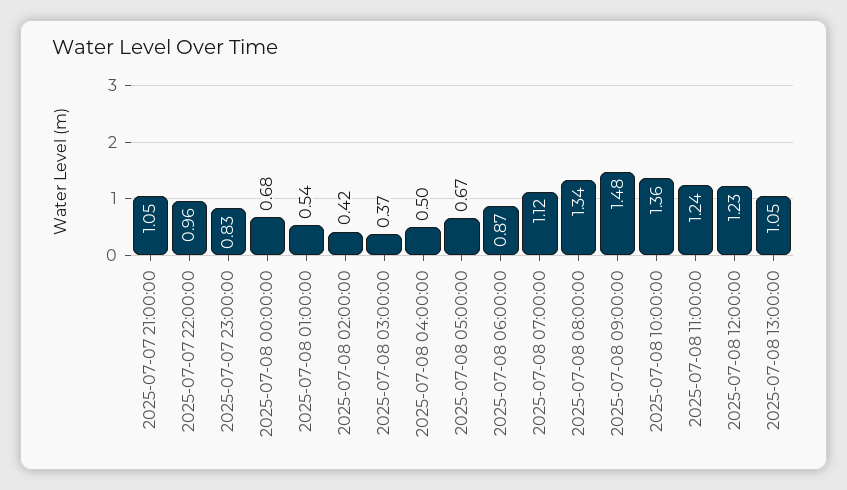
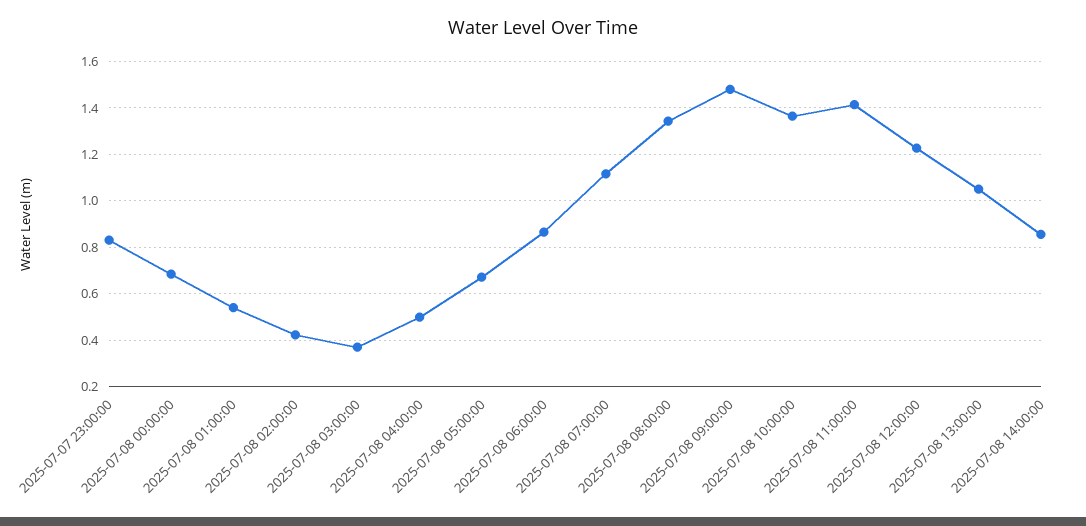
2025-07-07 21:00:00: 1.05 -> none
2025-07-07 22:00:00: 0.96 -> none
2025-07-08 11:00:00: 1.24 -> 1.4
2025-07-08 14:00:00: none -> 0.85

